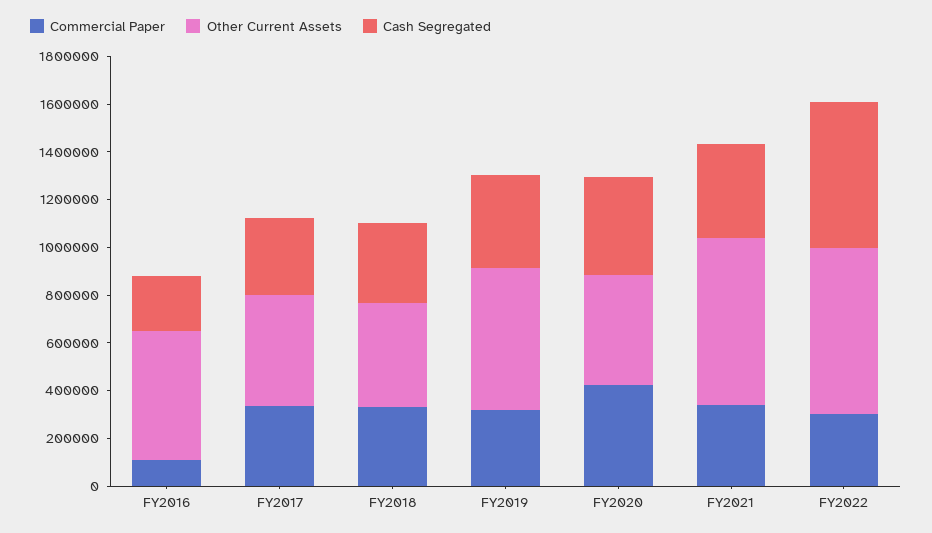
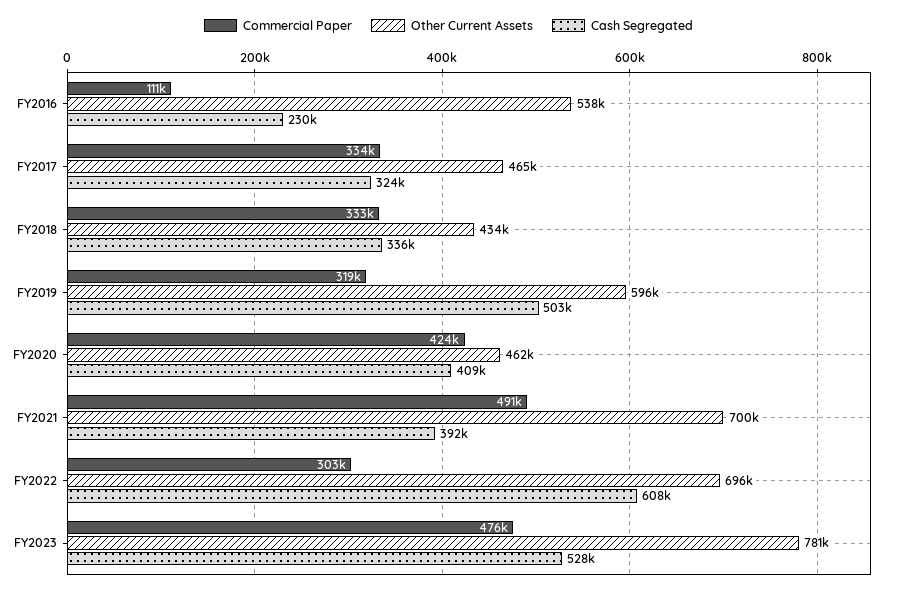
Cash Segregated, FY2019: 400000 -> 503000
Commercial Paper, FY2021: 350000 -> 491000
Commercial Paper, FY2023: none -> 476000
Other Current Assets, FY2023: none -> 781000
Cash Segregated, FY2023: none -> 528000

